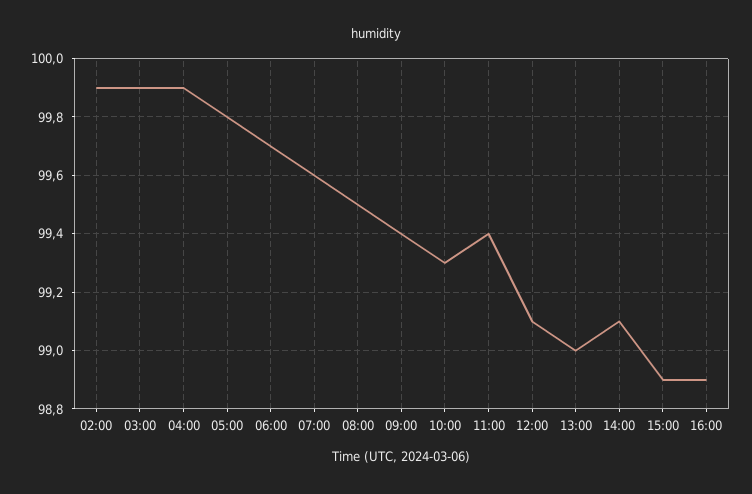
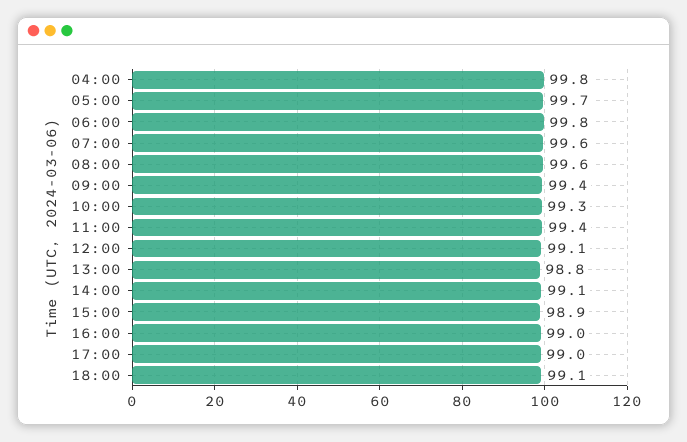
02:00: 99.9 -> none
03:00: 99.9 -> none
04:00: 99.9 -> 99.8
05:00: 99.8 -> 99.7
06:00: 99.7 -> 99.8
08:00: 99.5 -> 99.6
13:00: 99 -> 98.8
16:00: 98.9 -> 99
17:00: none -> 99
18:00: none -> 99.1

